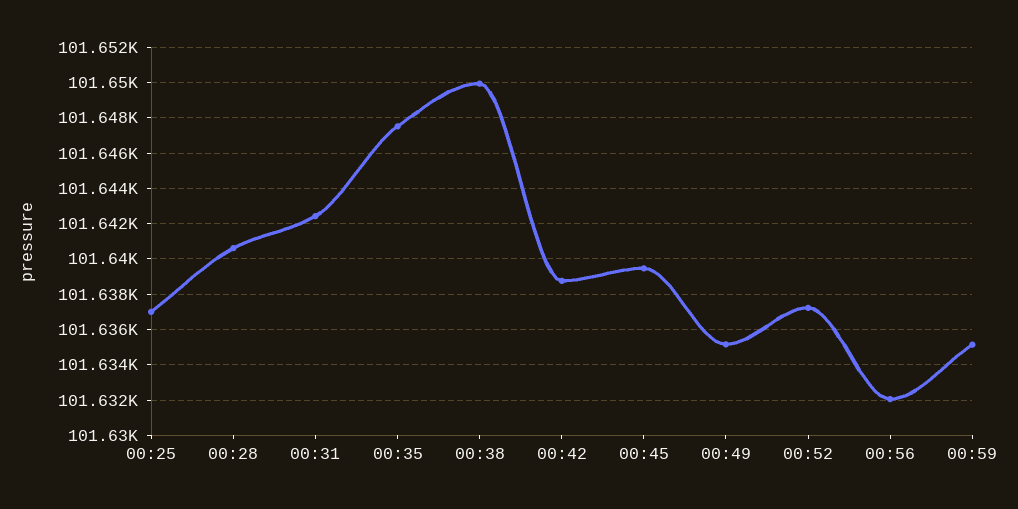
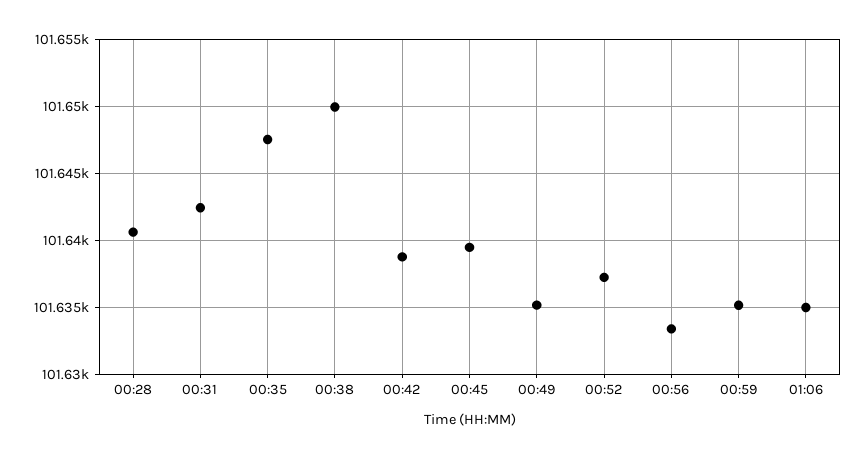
00:25: 101637 -> none
00:56: 101632 -> 101633.5
01:06: none -> 101635

